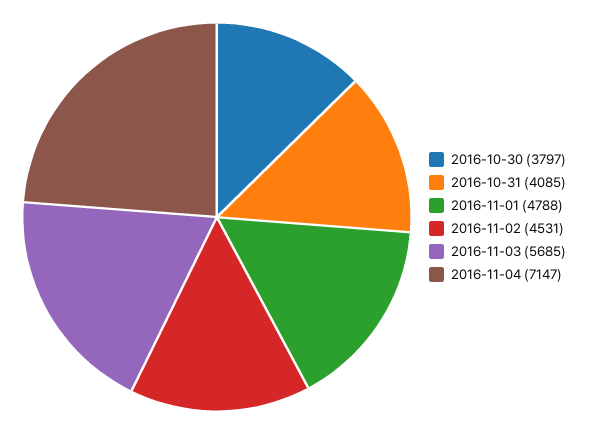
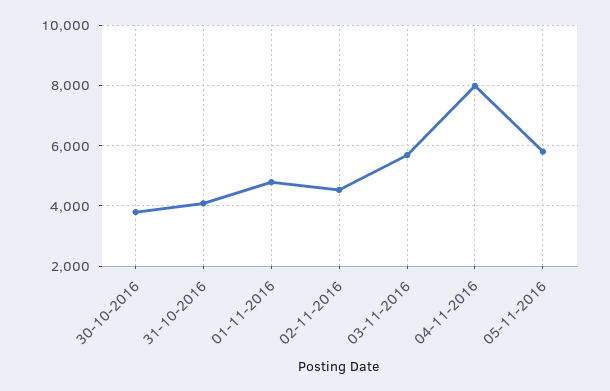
2016-11-04: 7147 -> 8000
05-11-2016: none -> 5800

